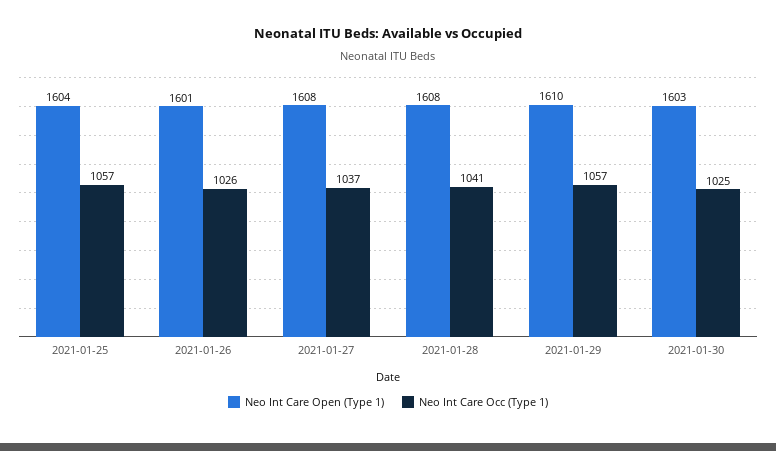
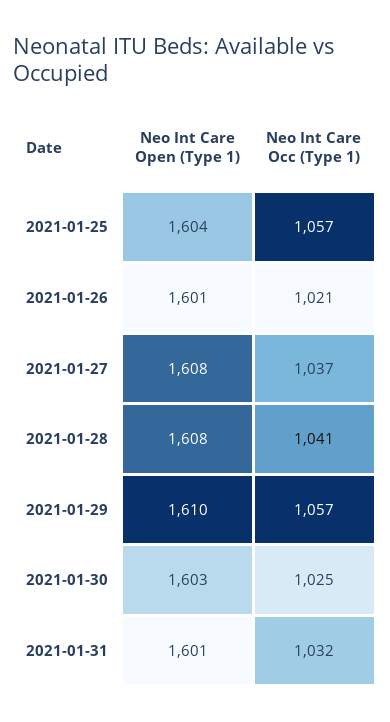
Neo Int Care Occ (Type 1), 2021-01-26: 1026 -> 1021
Neo Int Care Open (Type 1), 2021-01-31: none -> 1601
Neo Int Care Occ (Type 1), 2021-01-31: none -> 1032

